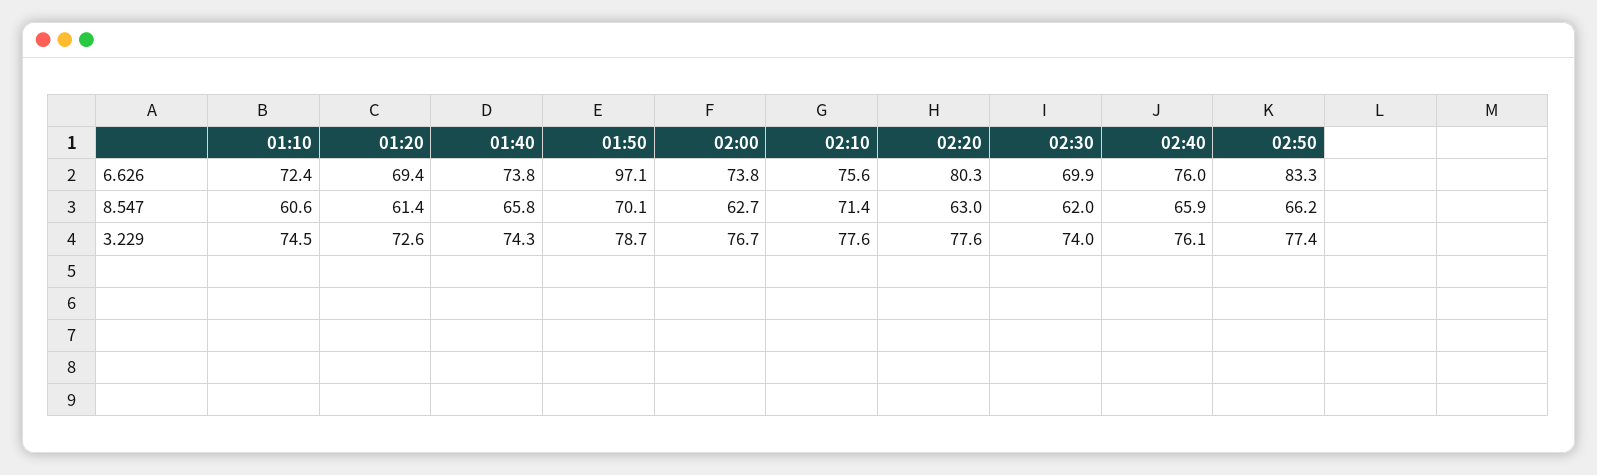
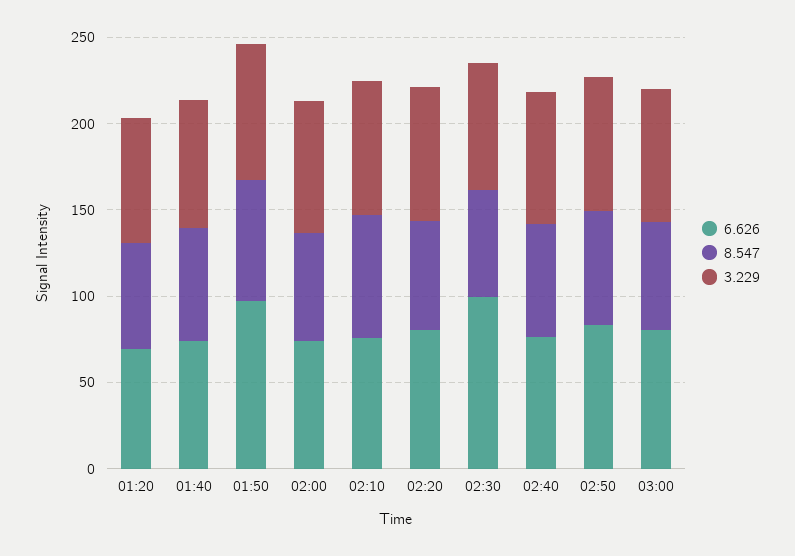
6.626, 01:10: 72.4 -> none
6.626, 02:30: 69.9 -> 100
8.547, 01:10: 60.6 -> none
3.229, 01:10: 74.5 -> none
6.626, 03:00: none -> 80
8.547, 03:00: none -> 60
3.229, 03:00: none -> 80

